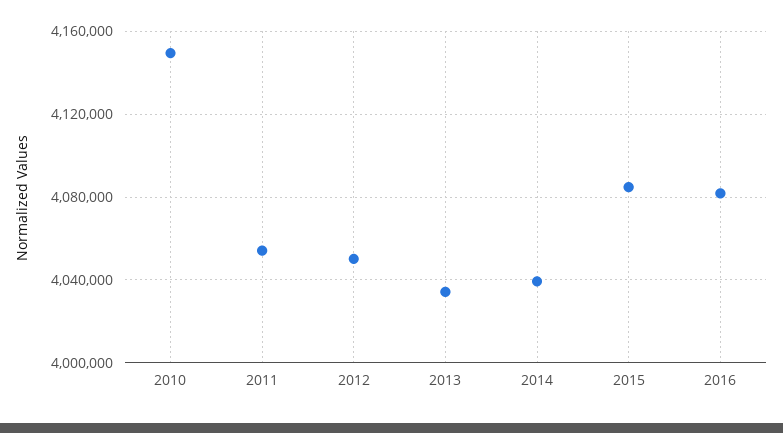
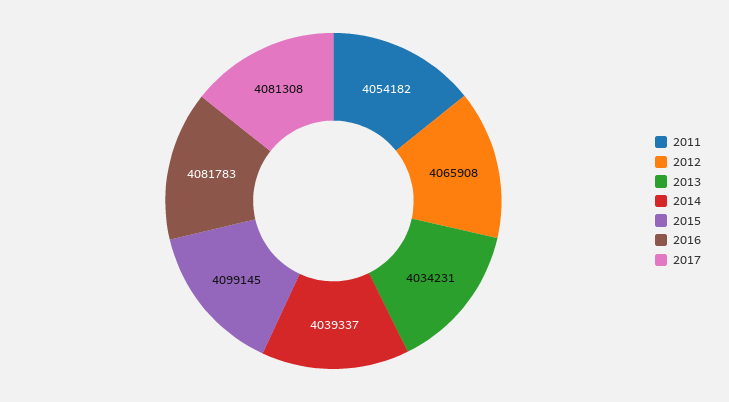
2010: 4150000 -> none
2012: 4050000 -> 4065908
2015: 4085000 -> 4099145
2017: none -> 4081308

